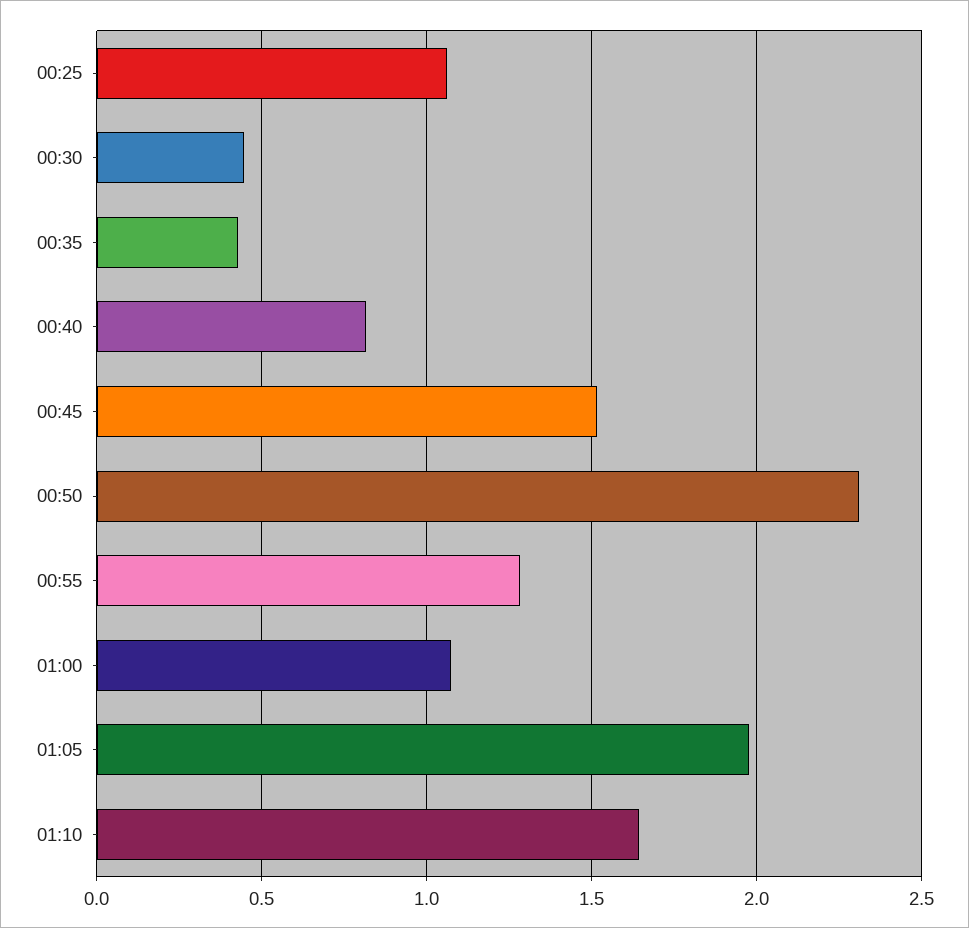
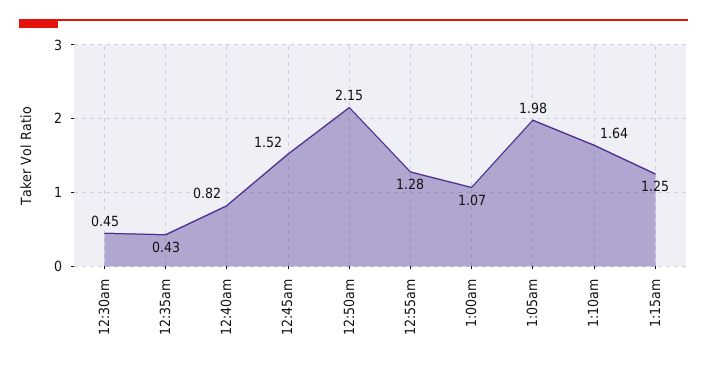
00:25: 1.05 -> none
00:50: 2.3 -> 2.15
1:15am: none -> 1.25

